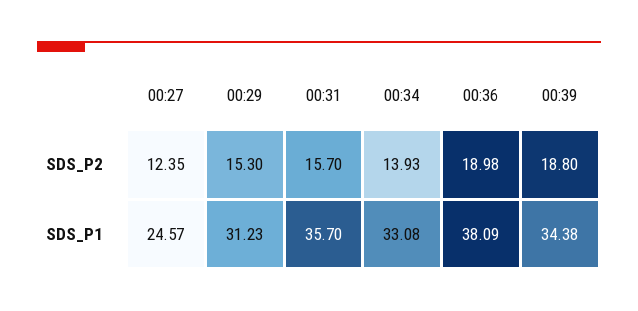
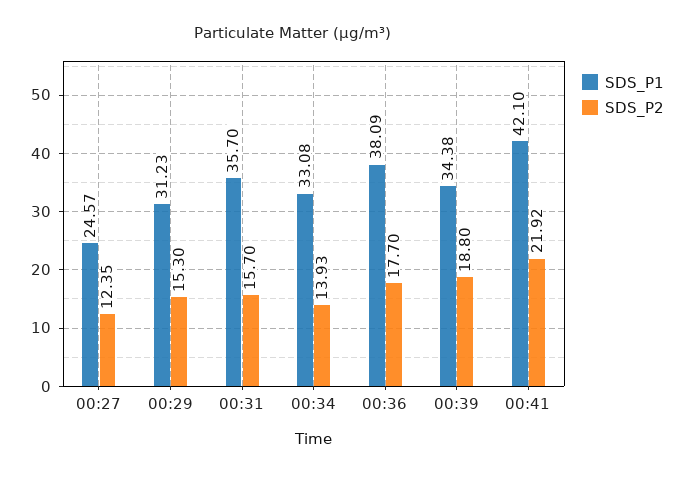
SDS_P2, 00:36: 18.98 -> 17.7
SDS_P1, 00:41: none -> 42.1
SDS_P2, 00:41: none -> 21.92

